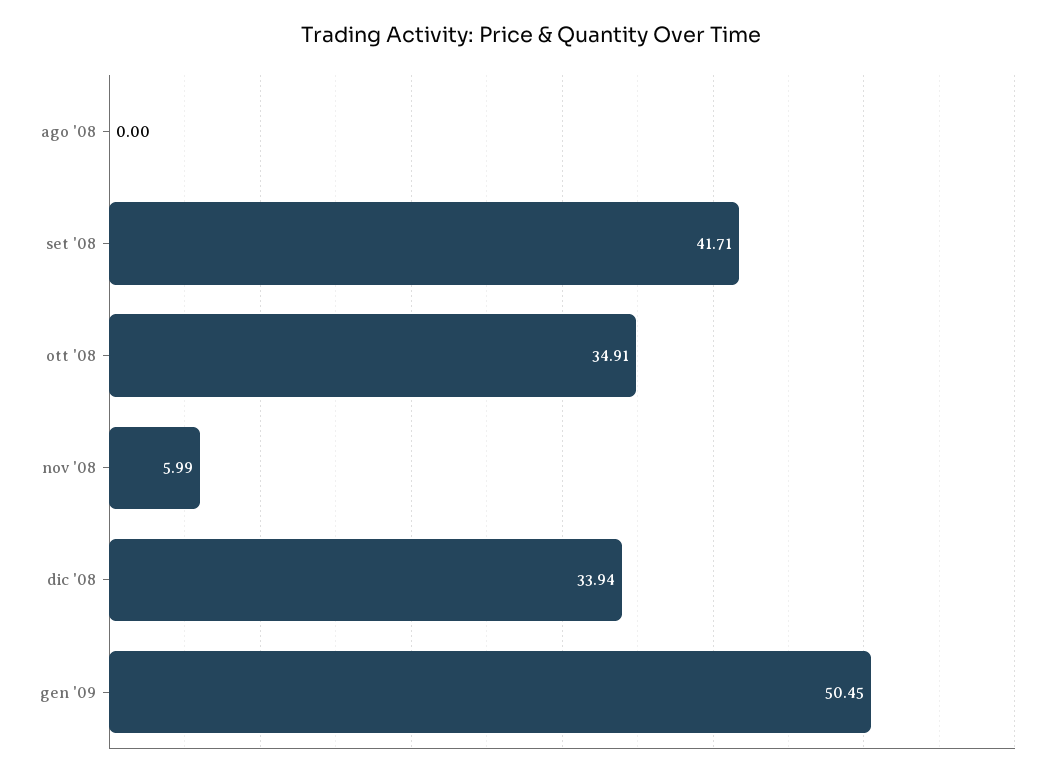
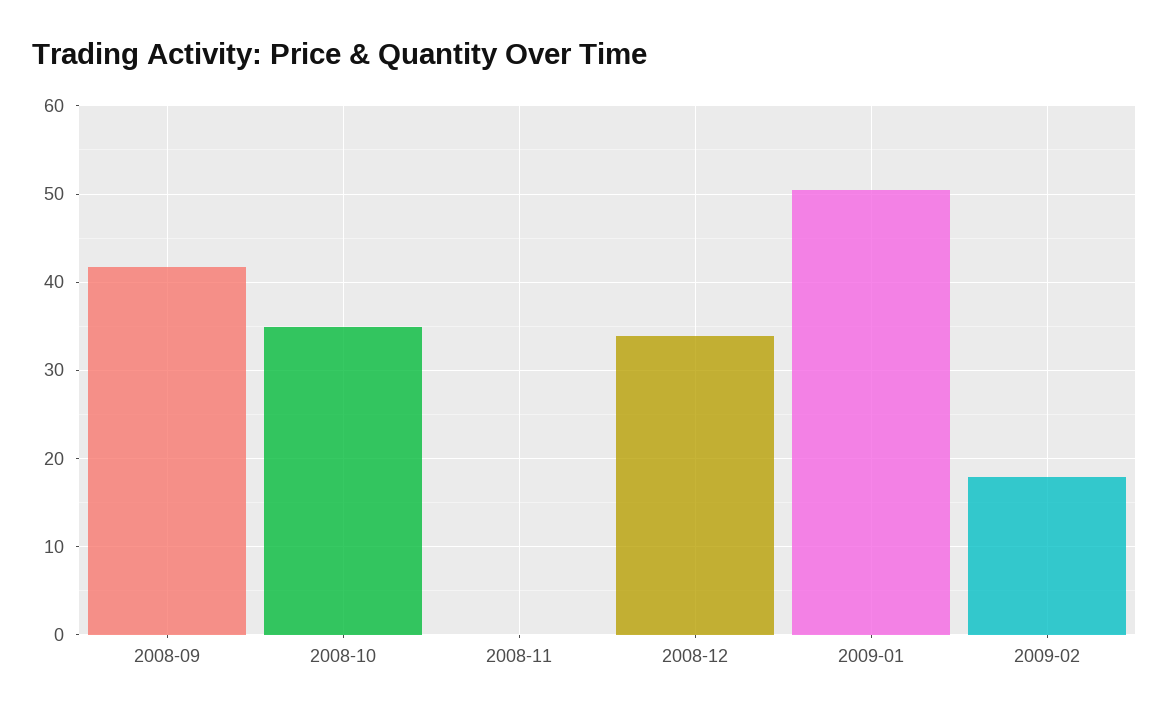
ago '08: 0 -> none
nov '08: 5.99 -> 0
2009-02: none -> 18

